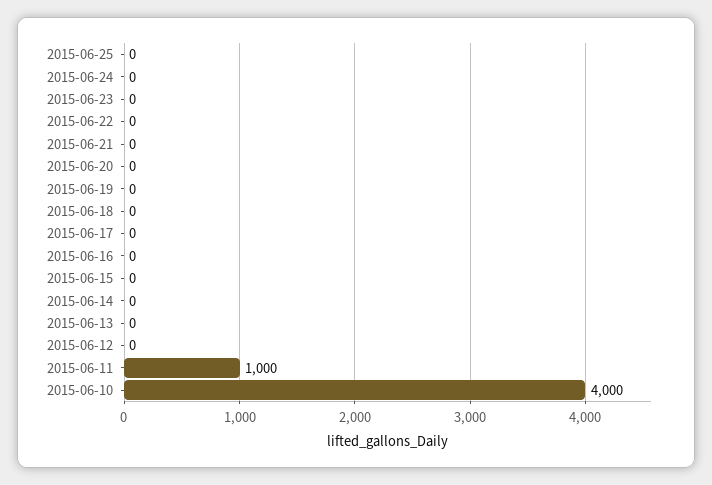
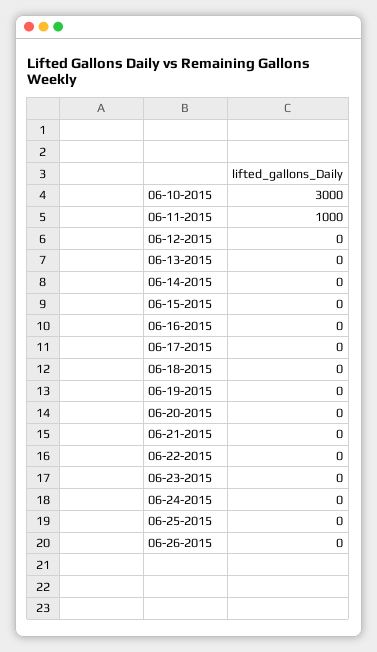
2015-06-10: 4000 -> 3000
06-26-2015: none -> 0

